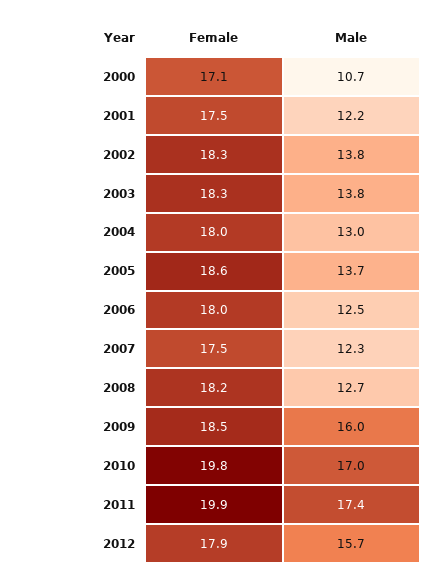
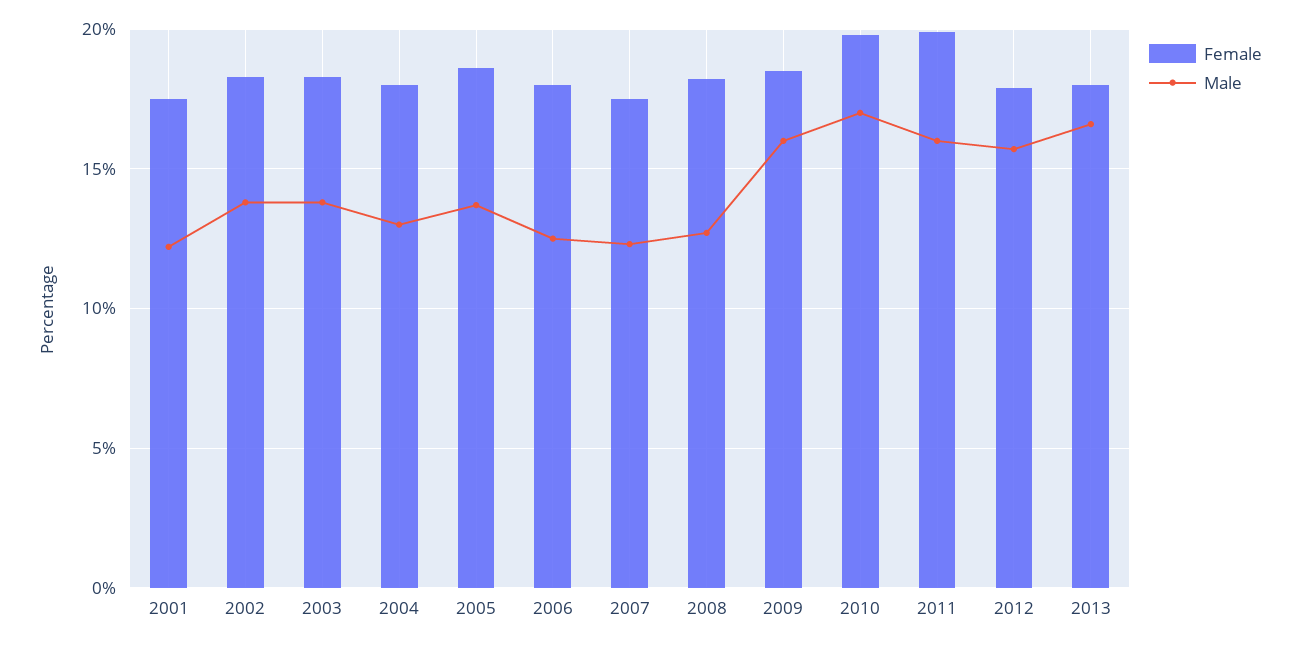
Female, 2000: 17.1 -> none
Male, 2000: 10.7 -> none
Male, 2011: 17.4 -> 16
Female, 2013: none -> 18
Male, 2013: none -> 16.5

